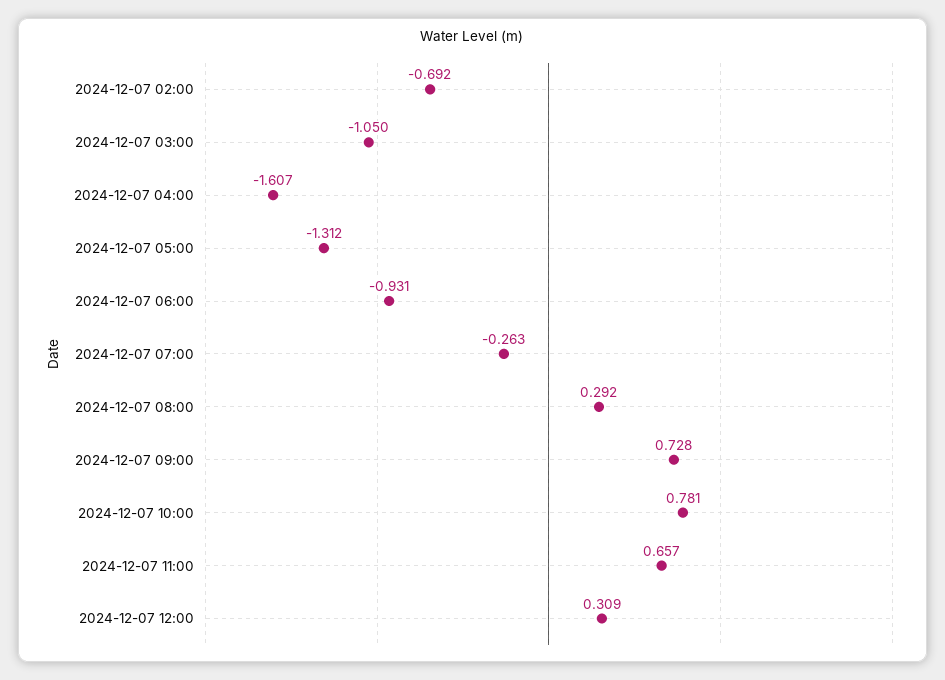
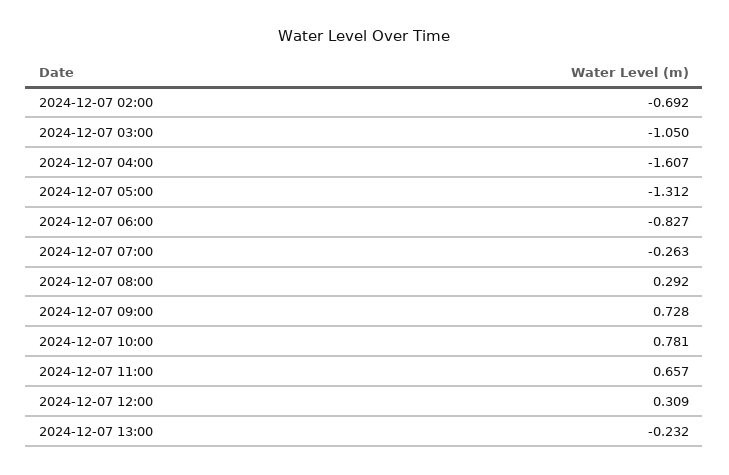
2024-12-07 06:00: -0.931 -> -0.827
2024-12-07 13:00: none -> -0.232

